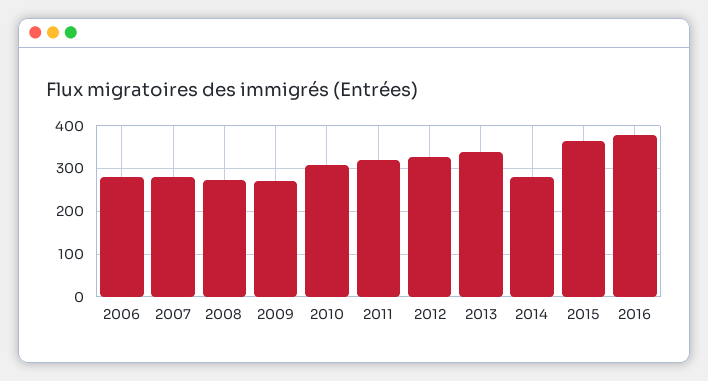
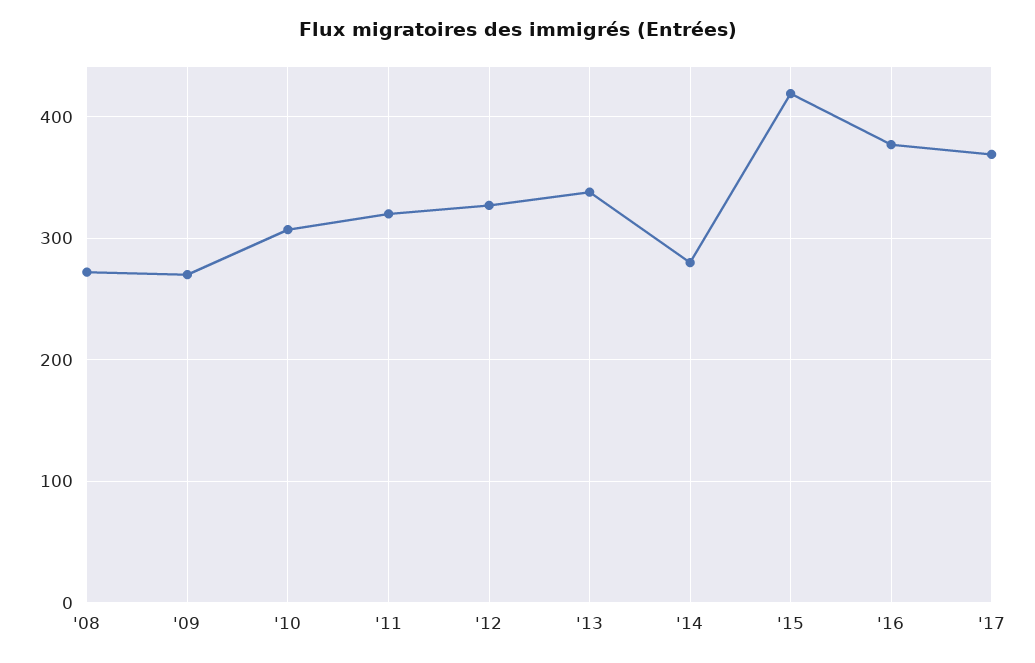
2006: 280 -> none
2007: 280 -> none
2015: 360 -> 420
'17: none -> 370

